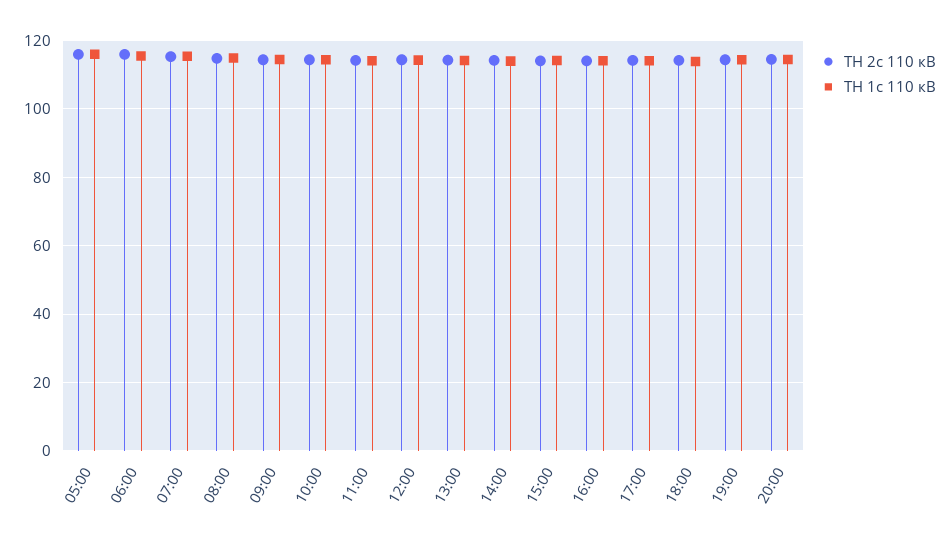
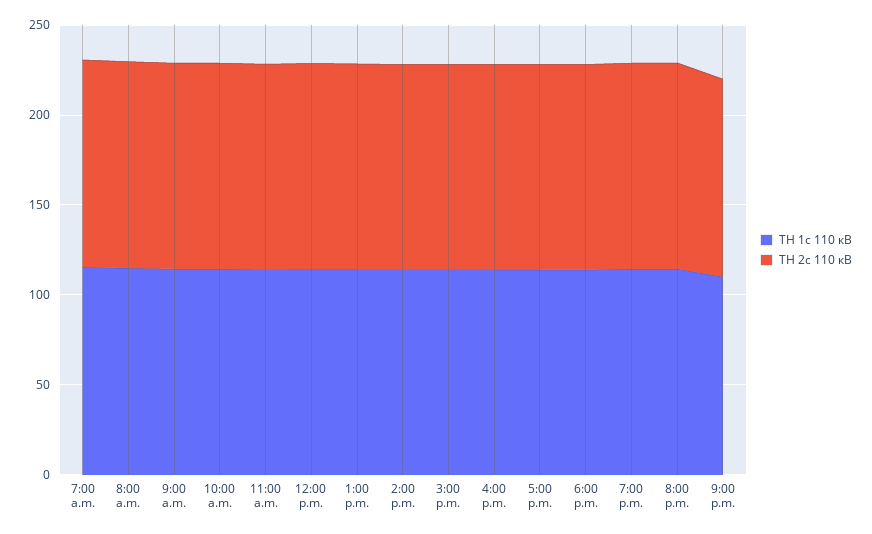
ТН 2с 110 кВ, 05:00: 116 -> none
ТН 1с 110 кВ, 05:00: 116 -> none
ТН 2с 110 кВ, 06:00: 116 -> none
ТН 1с 110 кВ, 06:00: 116 -> none
ТН 1с 110 кВ, 9:00 p.m.: none -> 110
ТН 2с 110 кВ, 9:00 p.m.: none -> 110

